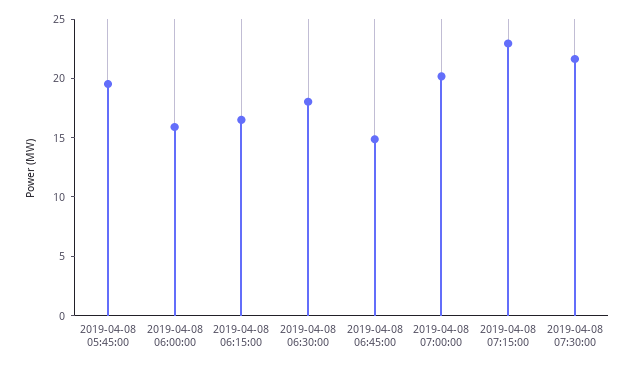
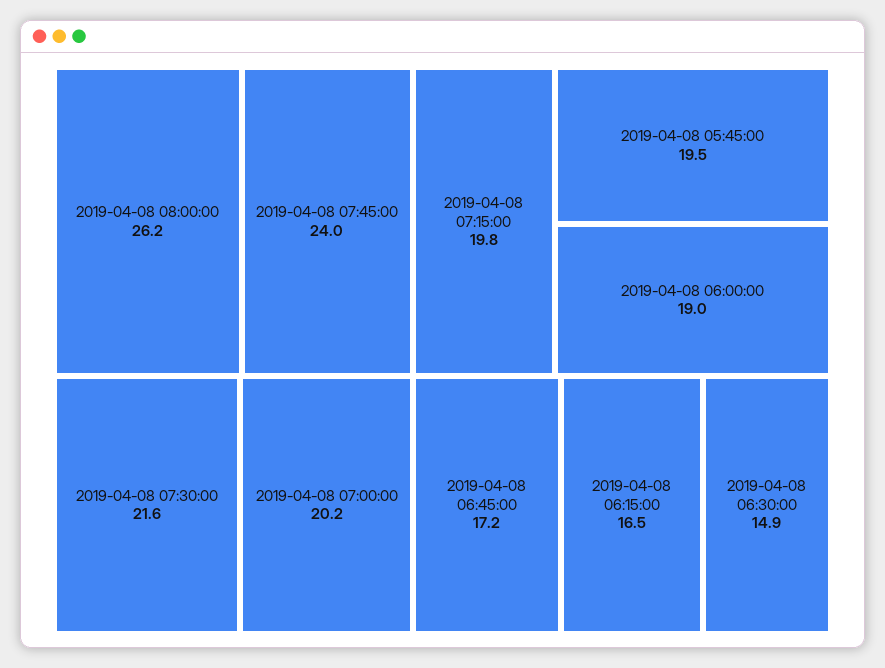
2019-04-08 06:00:00: 16 -> 19
2019-04-08 06:30:00: 18 -> 14.9
2019-04-08 06:45:00: 15 -> 17.2
2019-04-08 07:15:00: 23 -> 19.8
2019-04-08 08:00:00: none -> 26.2
2019-04-08 07:45:00: none -> 24

